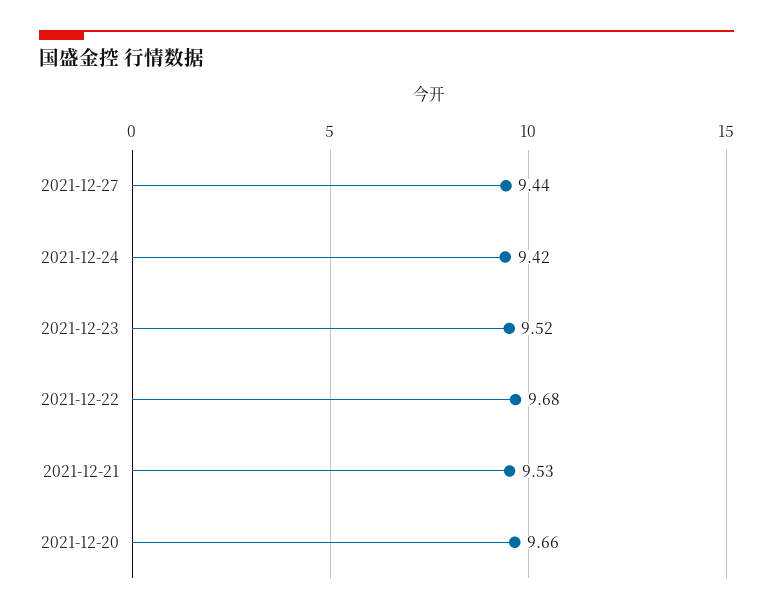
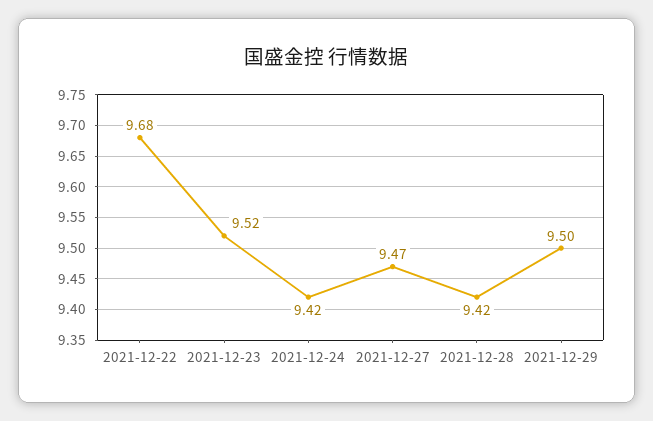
2021-12-27: 9.44 -> 9.47
2021-12-21: 9.53 -> none
2021-12-20: 9.66 -> none
2021-12-28: none -> 9.42
2021-12-29: none -> 9.5

